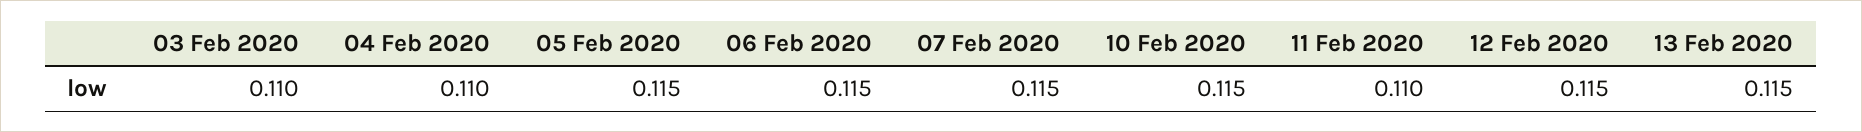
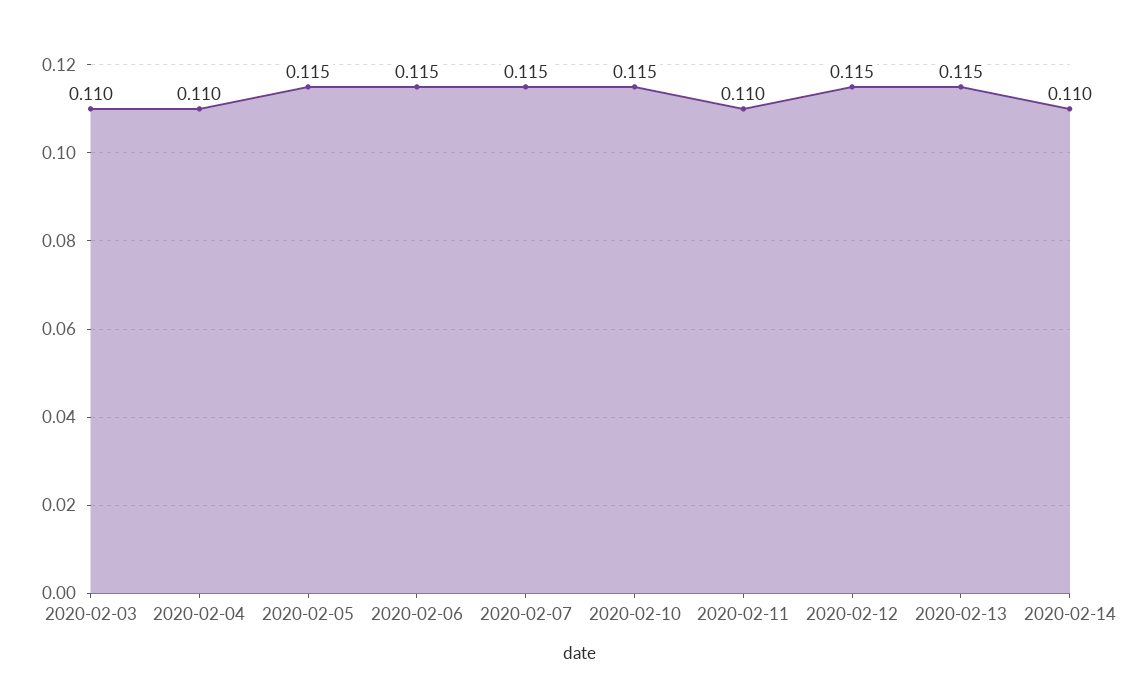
2020-02-14: none -> 0.11

